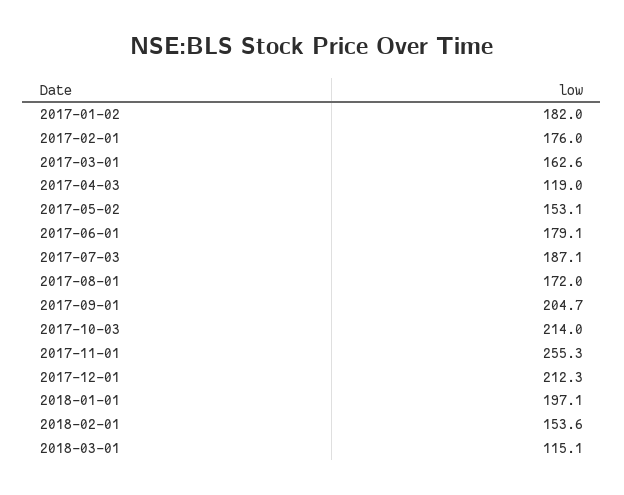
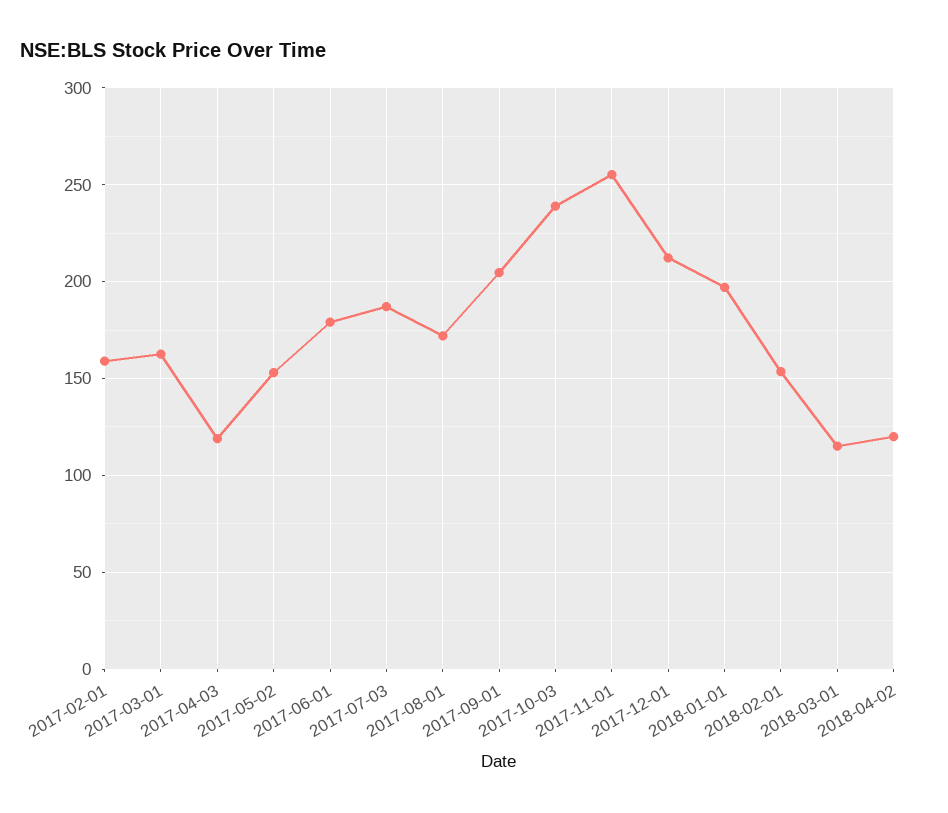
2017-01-02: 182 -> none
2017-02-01: 176 -> 160
2017-10-03: 214 -> 240
2018-04-02: none -> 120

